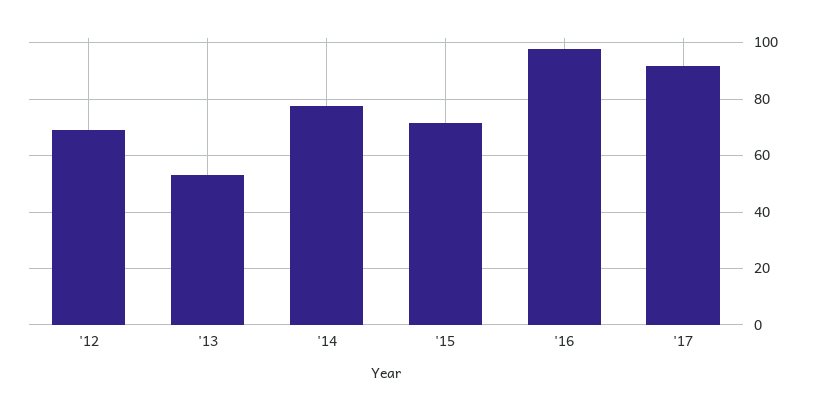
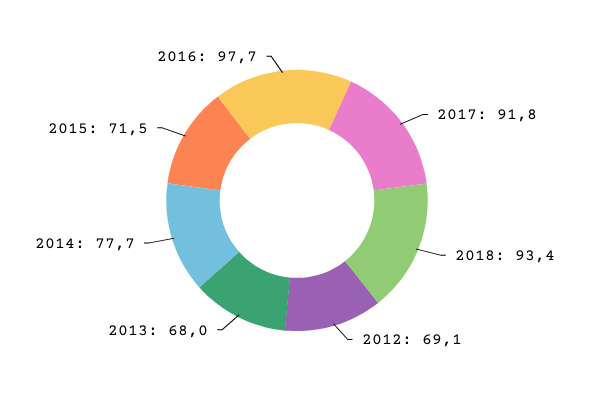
'13: 52.5 -> 68
2018: none -> 93.4

